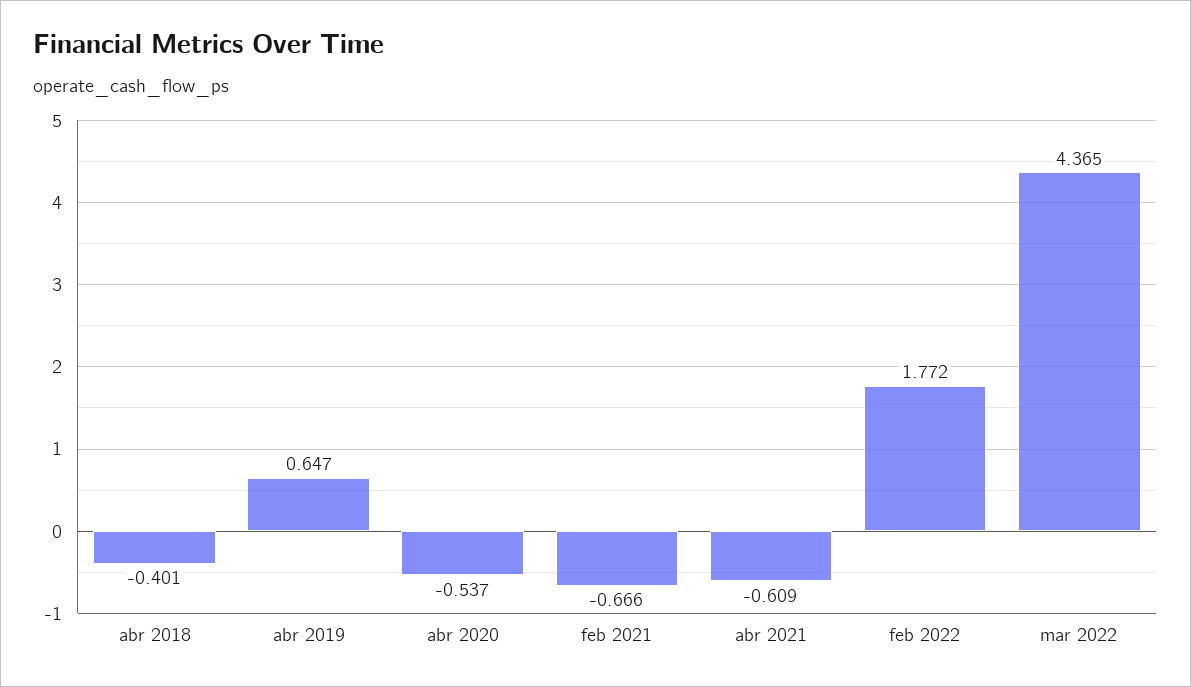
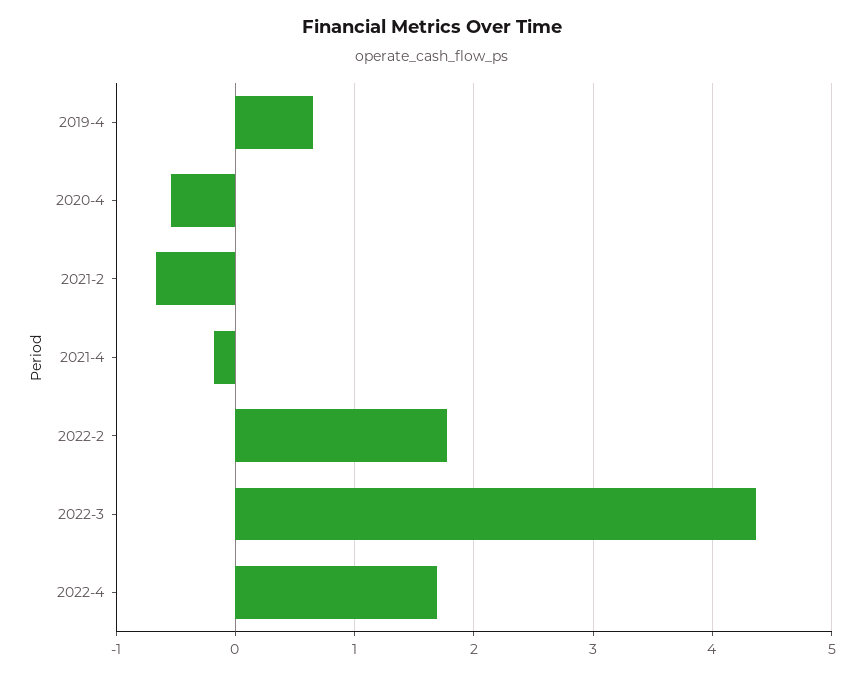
abr 2018: -0.401 -> none
abr 2021: -0.609 -> -0.2
2022-4: none -> 1.7

